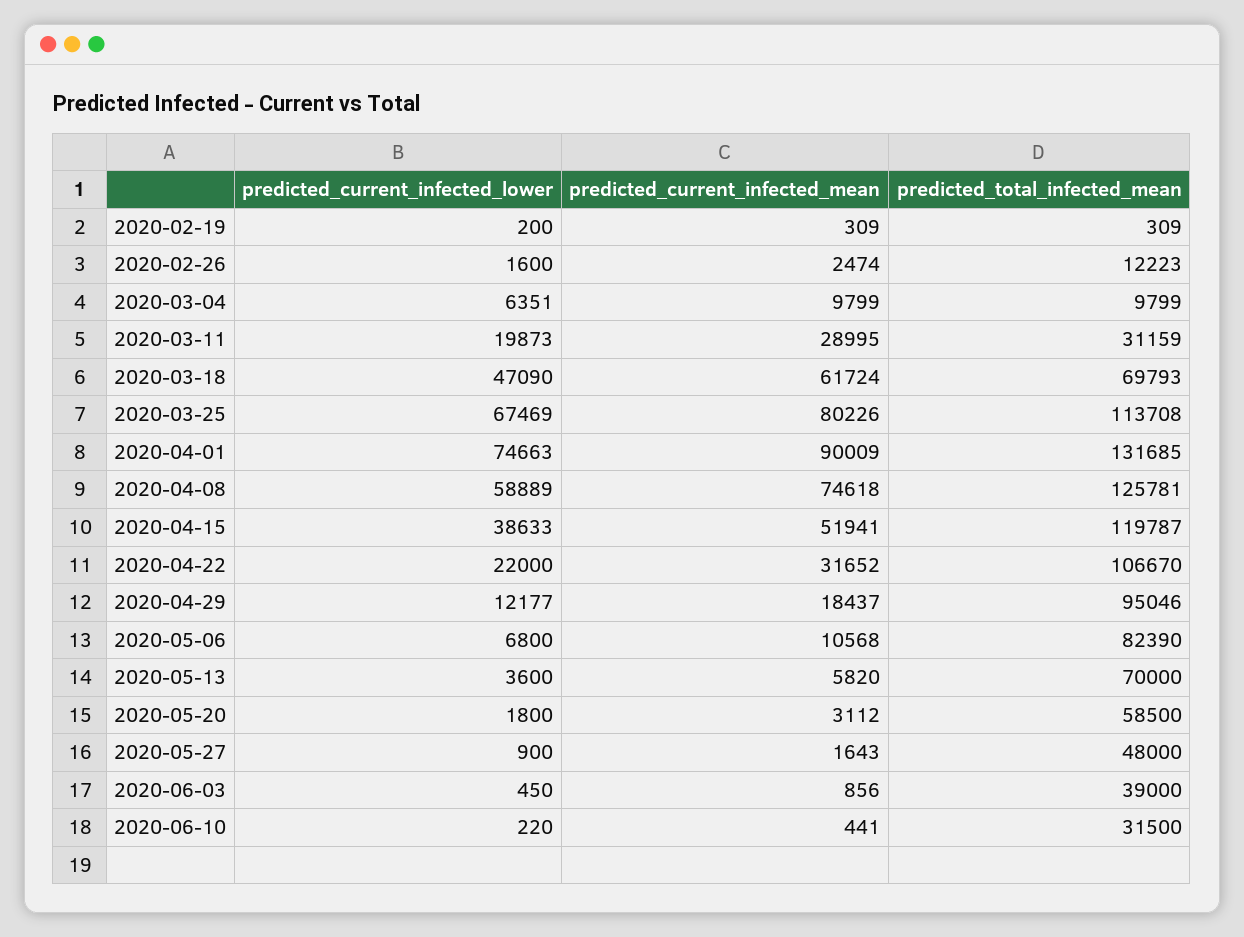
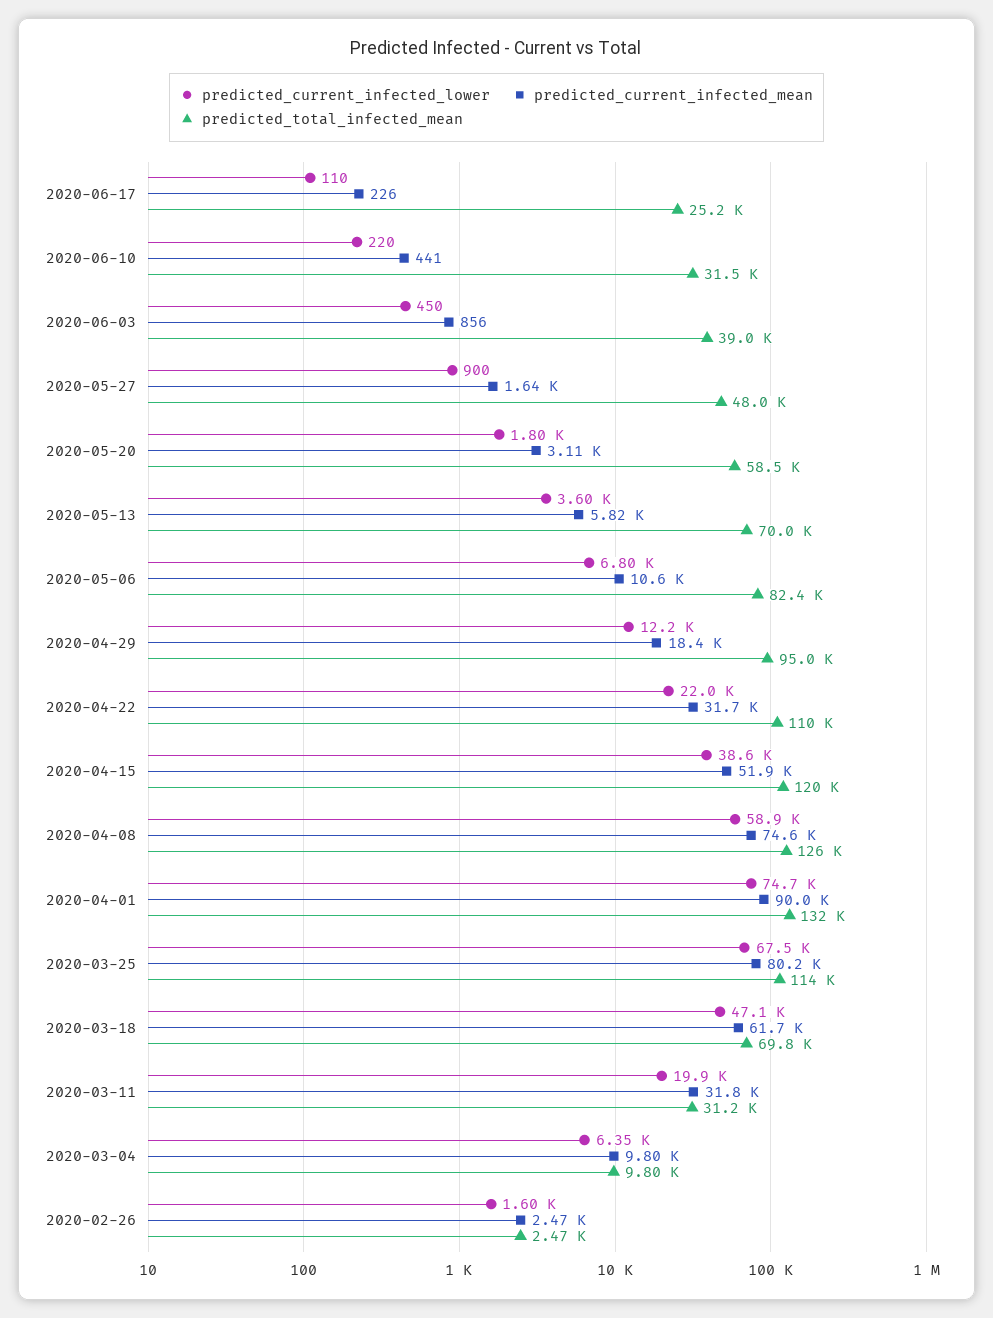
predicted_current_infected_lower, 2020-02-19: 200 -> none
predicted_current_infected_mean, 2020-02-19: 309 -> none
predicted_total_infected_mean, 2020-02-19: 309 -> none
predicted_total_infected_mean, 2020-02-26: 12223 -> 2470
predicted_current_infected_mean, 2020-03-11: 28995 -> 31800
predicted_total_infected_mean, 2020-04-22: 106670 -> 110000
predicted_current_infected_lower, 2020-06-17: none -> 110
predicted_current_infected_mean, 2020-06-17: none -> 226
predicted_total_infected_mean, 2020-06-17: none -> 25200

